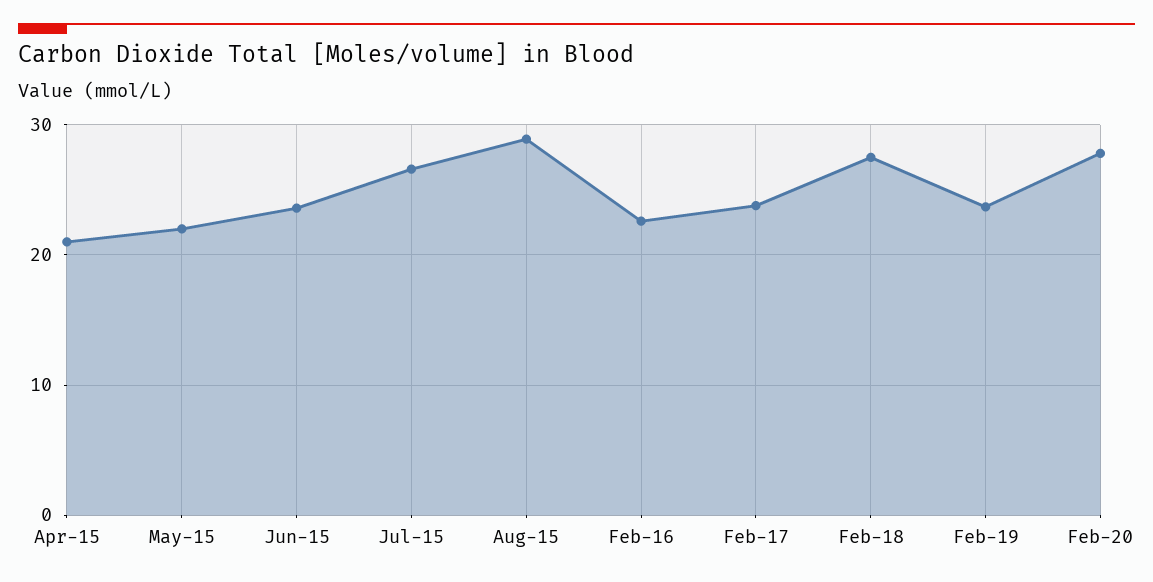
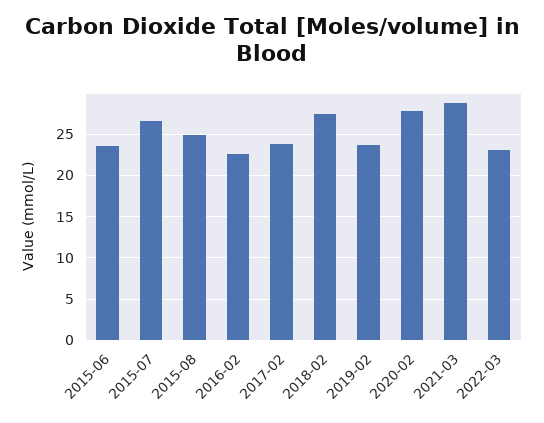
Apr-15: 21 -> none
May-15: 22 -> none
Aug-15: 29 -> 25
2021-03: none -> 29
2022-03: none -> 23

